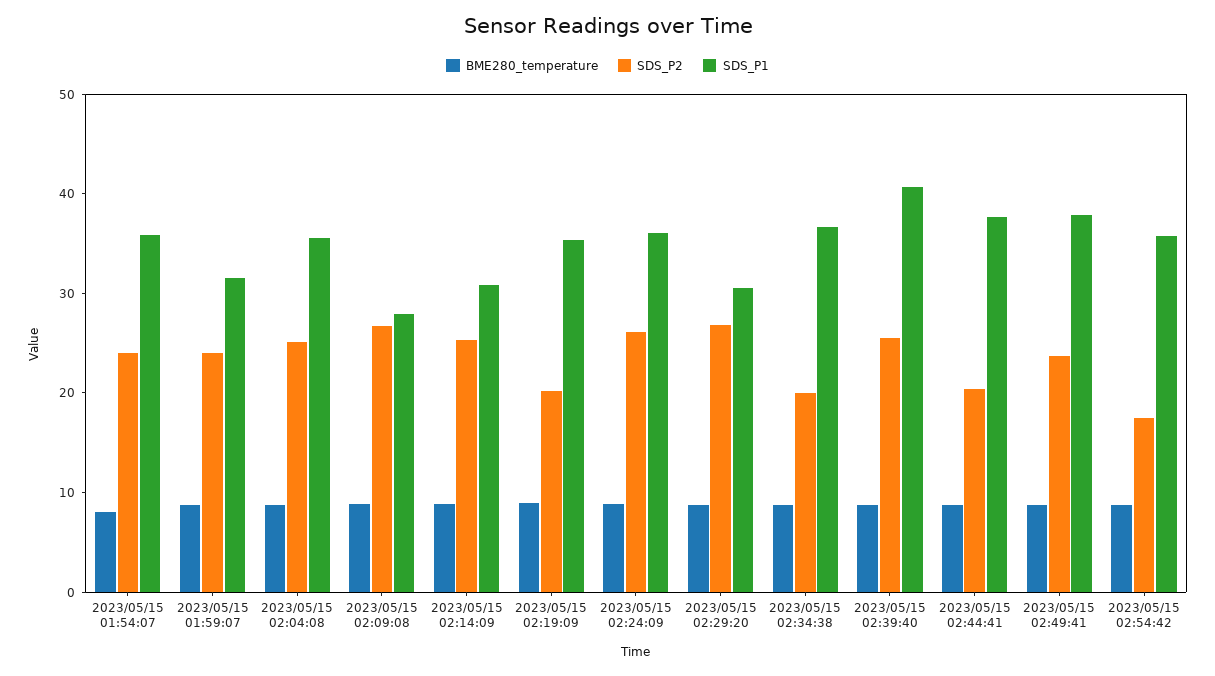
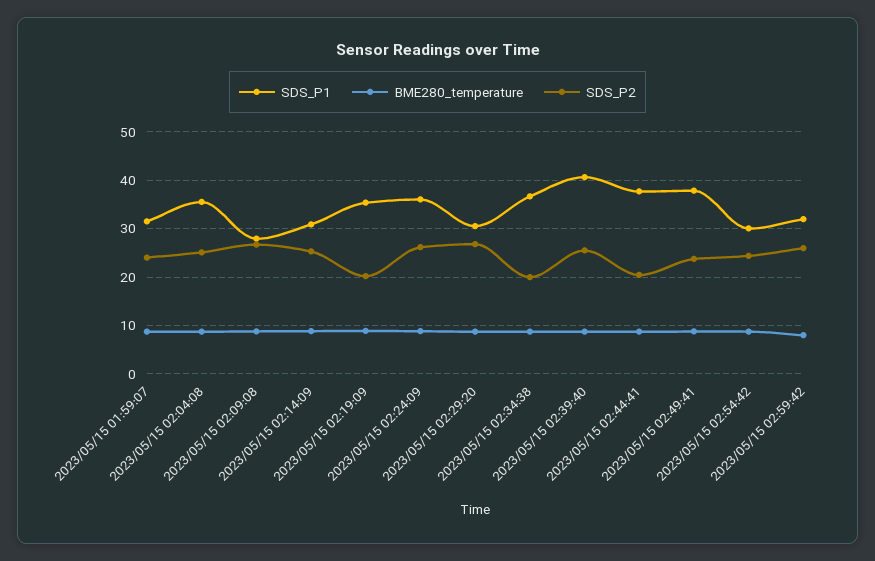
BME280_temperature, 2023/05/15 01:54:07: 8 -> none
SDS_P2, 2023/05/15 01:54:07: 24 -> none
SDS_P1, 2023/05/15 01:54:07: 36 -> none
SDS_P2, 2023/05/15 02:54:42: 18 -> 24
SDS_P1, 2023/05/15 02:54:42: 36 -> 30
SDS_P1, 2023/05/15 02:59:42: none -> 32
BME280_temperature, 2023/05/15 02:59:42: none -> 8
SDS_P2, 2023/05/15 02:59:42: none -> 26

